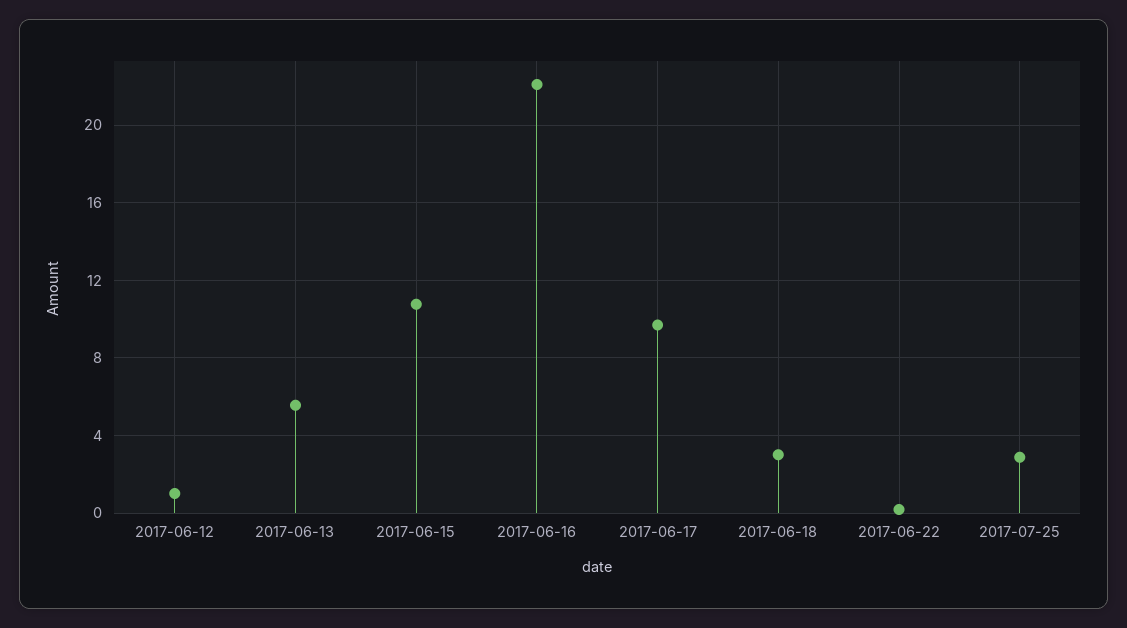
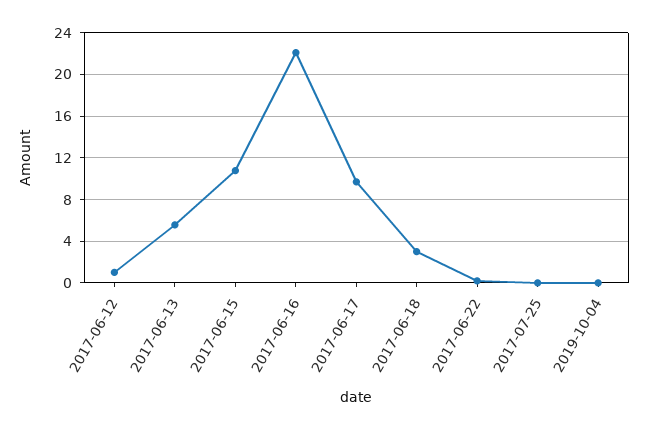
2017-07-25: 3 -> 0
2019-10-04: none -> 0

